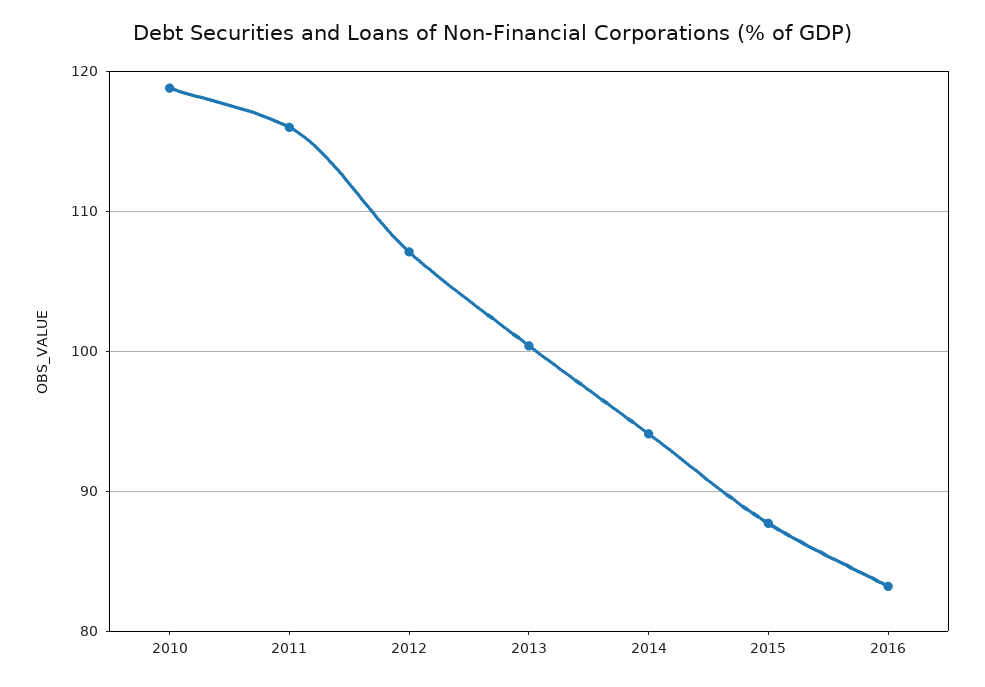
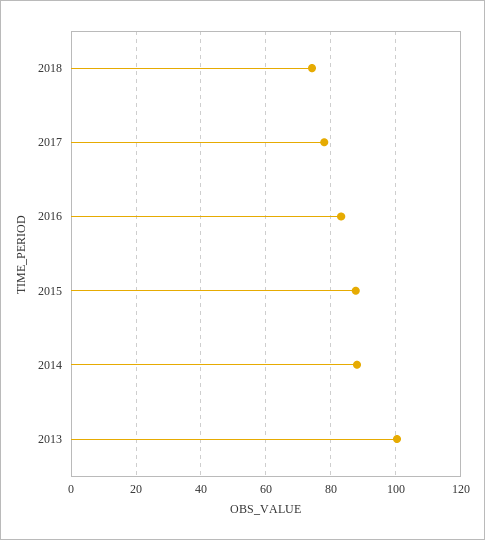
2010: 119 -> none
2011: 116 -> none
2012: 107 -> none
2014: 94 -> 88
2018: none -> 74
2017: none -> 78

